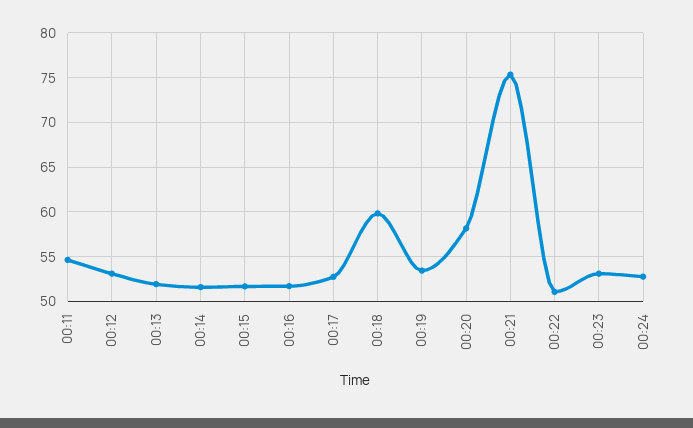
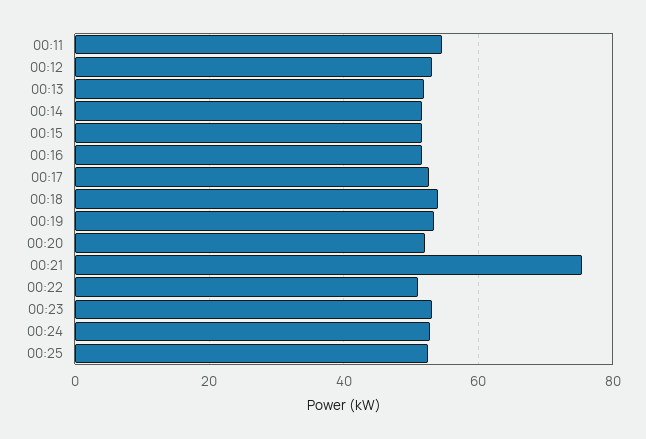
00:18: 60 -> 54
00:20: 58 -> 52
00:25: none -> 52

